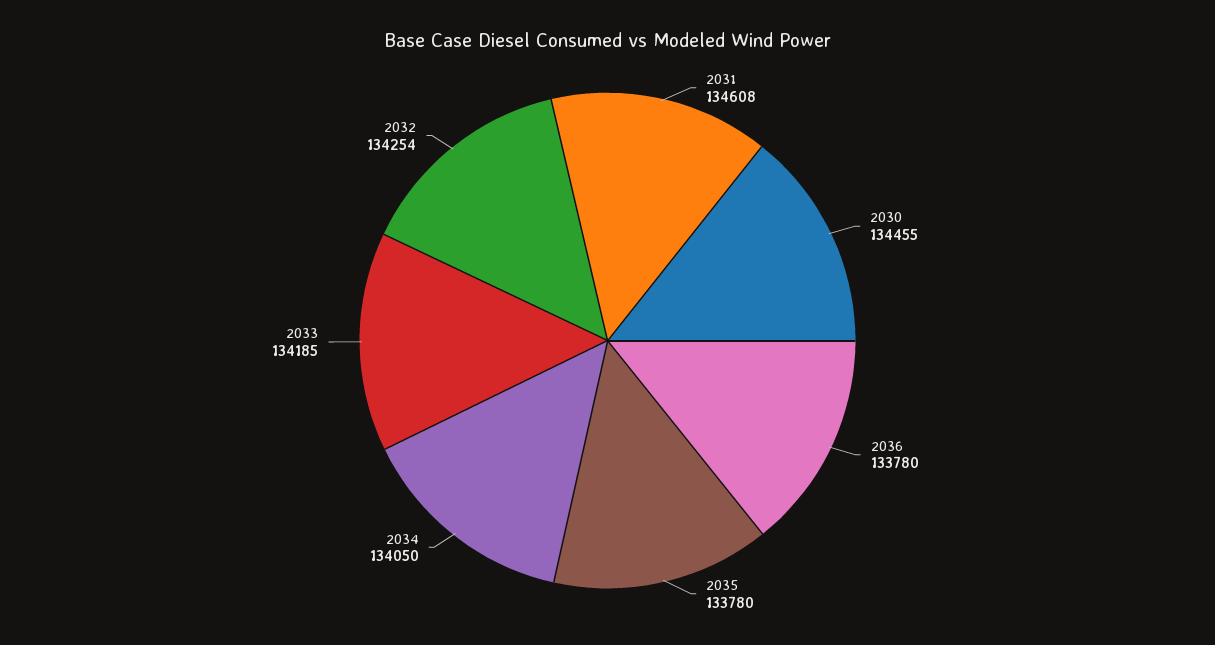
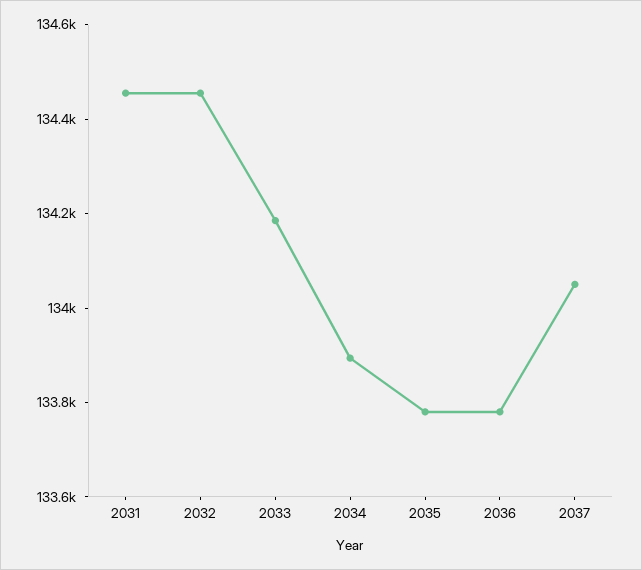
2031: 134608 -> 134450
2030: 134455 -> none
2034: 134050 -> 133900
2032: 134254 -> 134450
2037: none -> 134050

